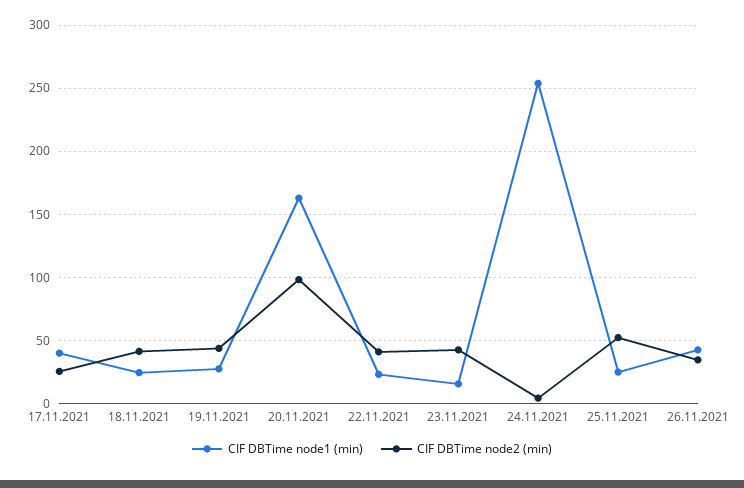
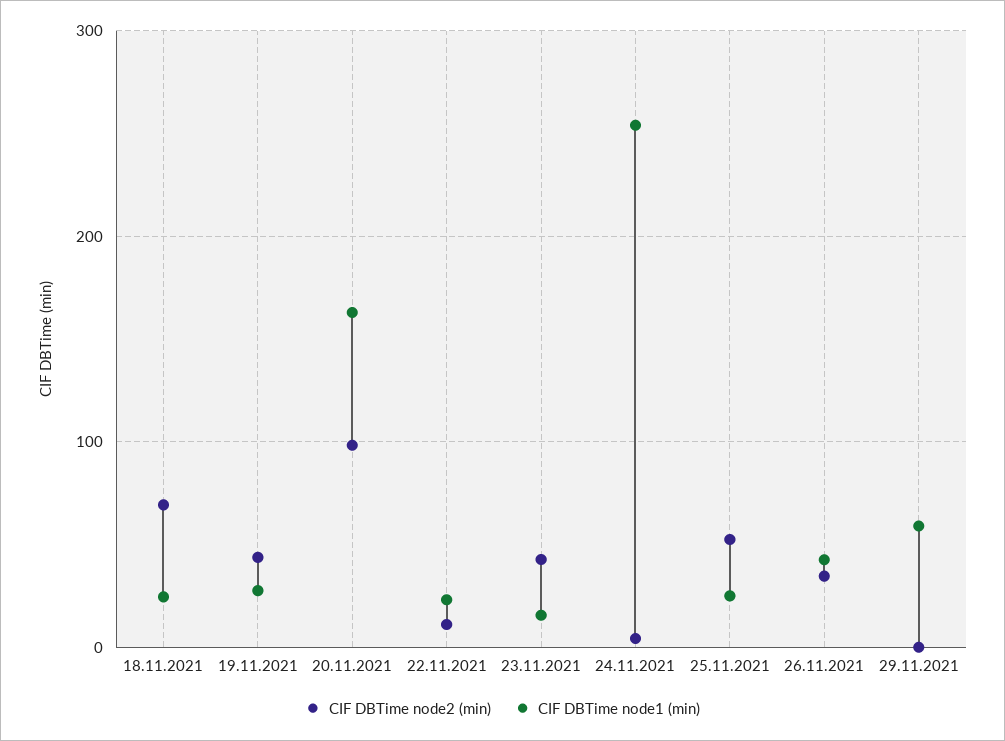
CIF DBTime node1 (min), 17.11.2021: 40 -> none
CIF DBTime node2 (min), 17.11.2021: 25 -> none
CIF DBTime node2 (min), 18.11.2021: 40 -> 70
CIF DBTime node2 (min), 22.11.2021: 40 -> 10
CIF DBTime node2 (min), 29.11.2021: none -> 0
CIF DBTime node1 (min), 29.11.2021: none -> 60

